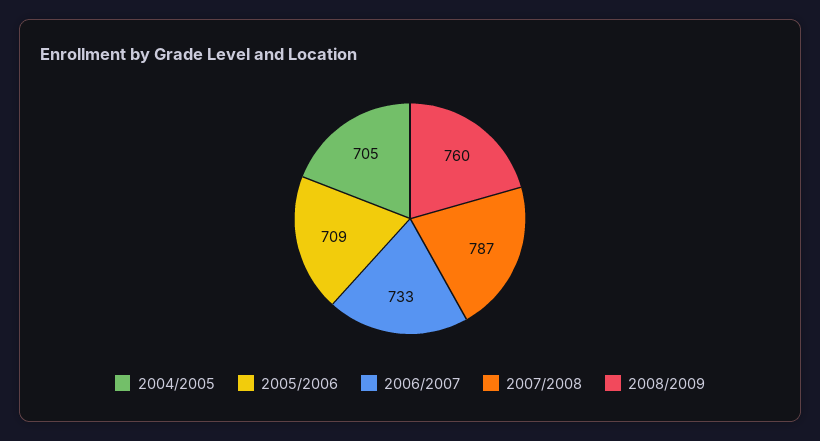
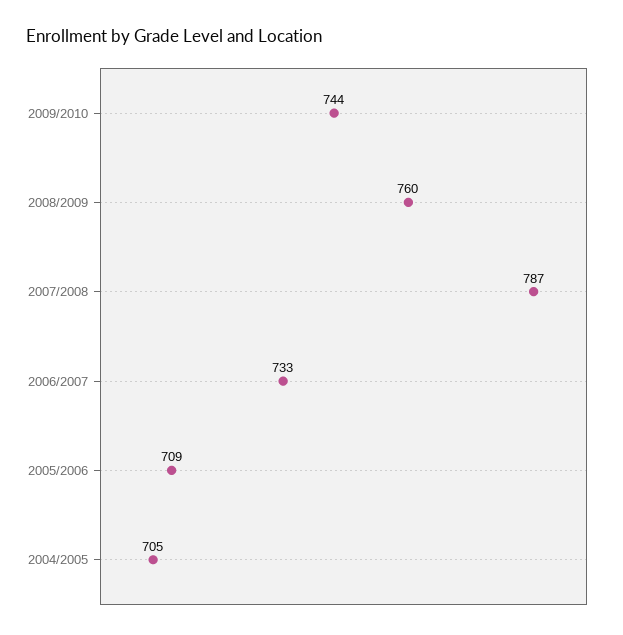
2009/2010: none -> 744

